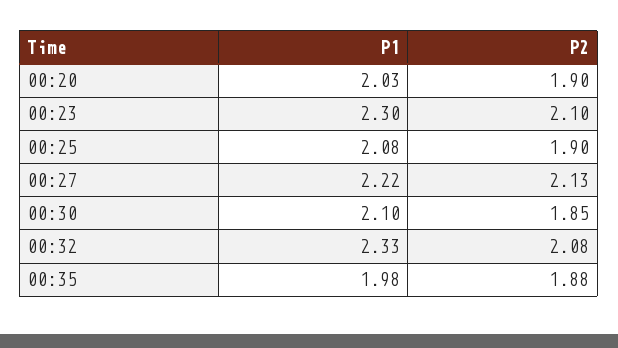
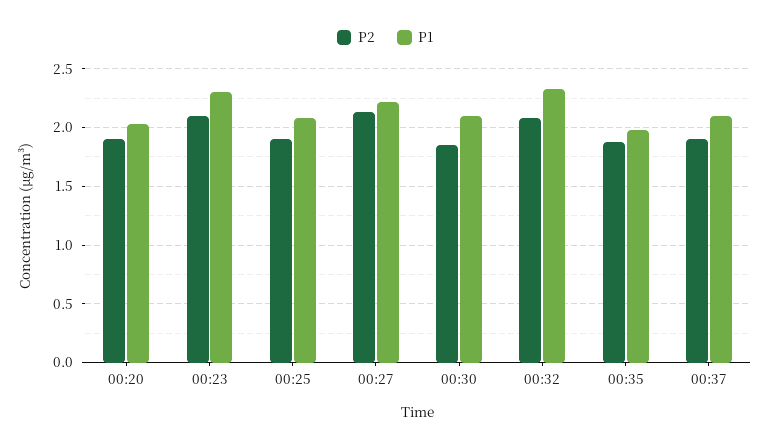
P2, 00:37: none -> 1.9
P1, 00:37: none -> 2.1

